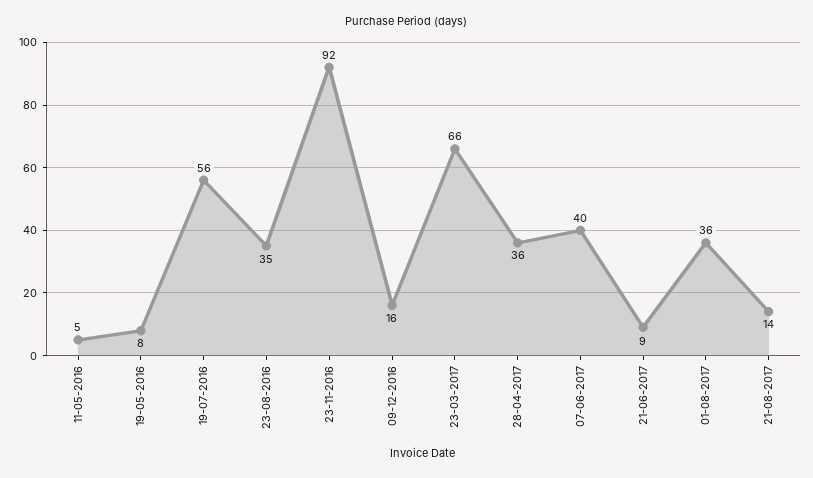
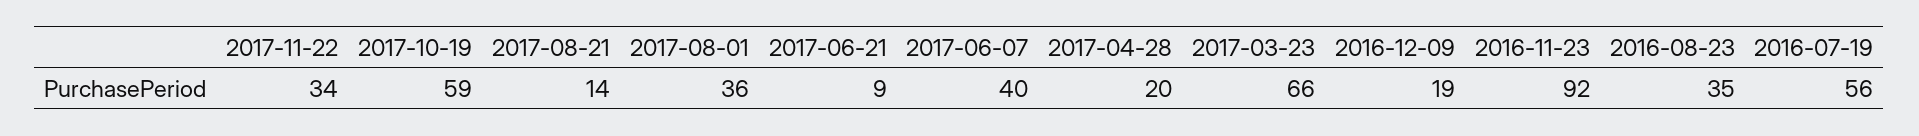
11-05-2016: 5 -> none
19-05-2016: 8 -> none
09-12-2016: 16 -> 19
28-04-2017: 36 -> 20
2017-11-22: none -> 34
2017-10-19: none -> 59

